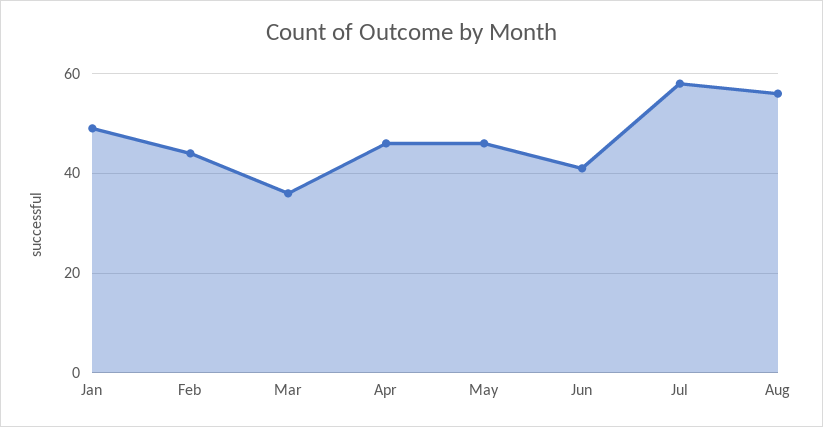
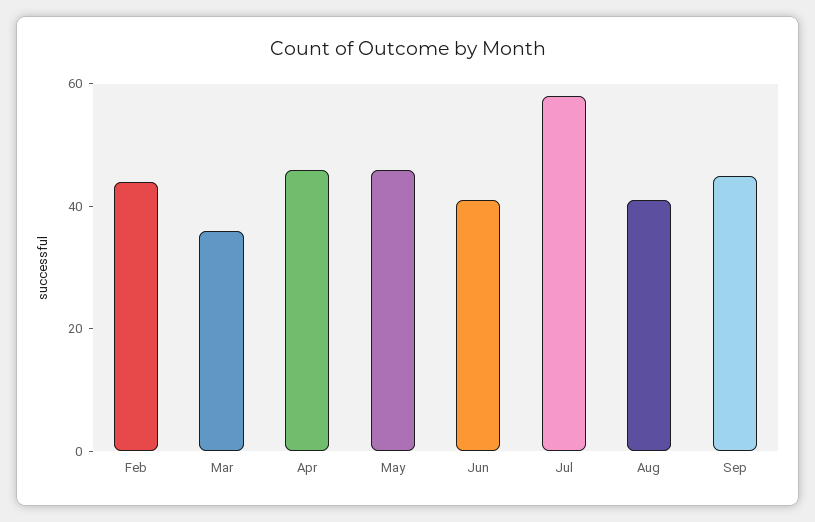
Jan: 50 -> none
Aug: 55 -> 40
Sep: none -> 45

